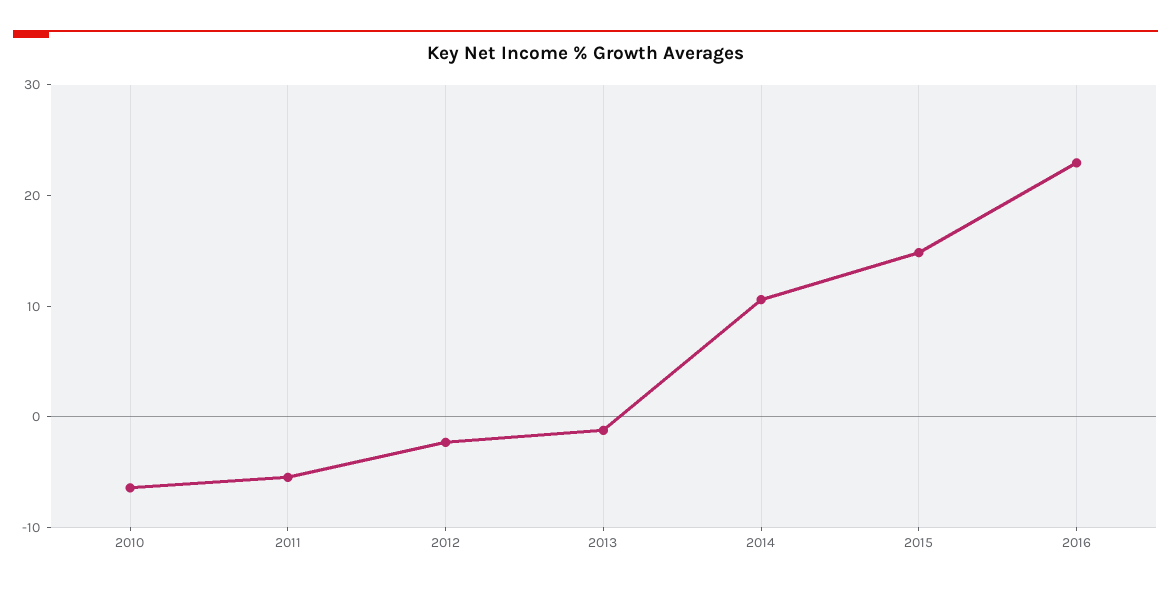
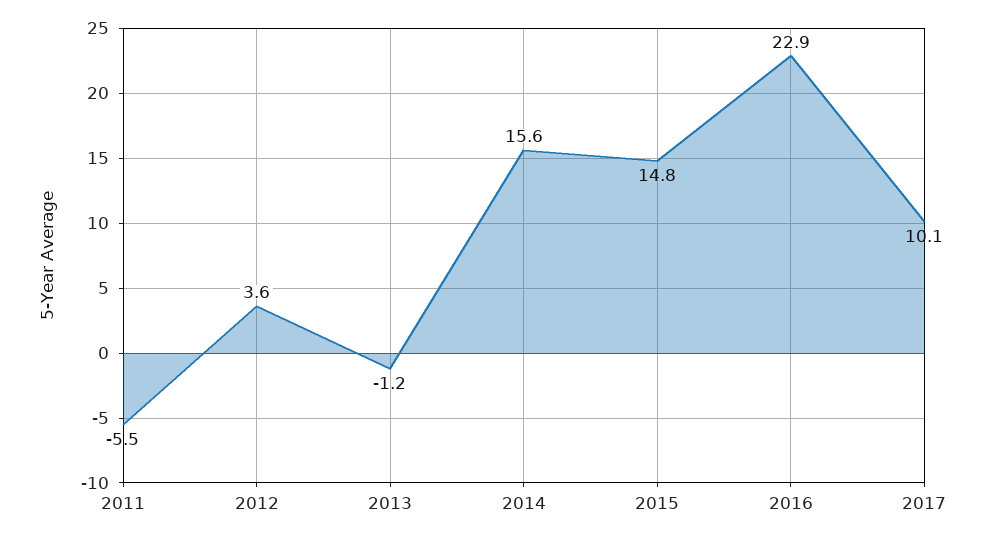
2010: -6 -> none
2012: -2 -> 3.6
2014: 10 -> 15.6
2017: none -> 10.1

